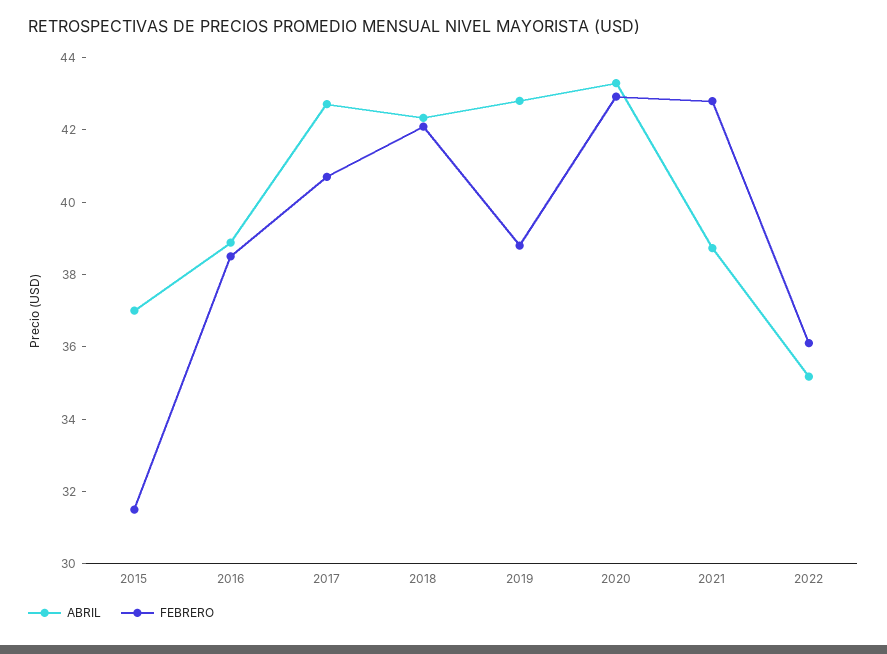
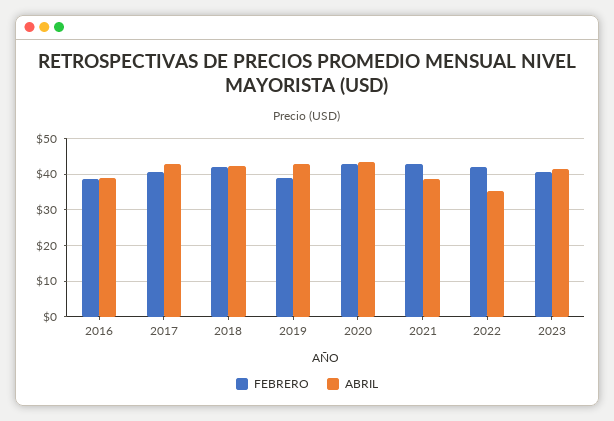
ABRIL, 2015: 37 -> none
FEBRERO, 2015: 31.5 -> none
FEBRERO, 2022: 36 -> 42
FEBRERO, 2023: none -> 40
ABRIL, 2023: none -> 42

